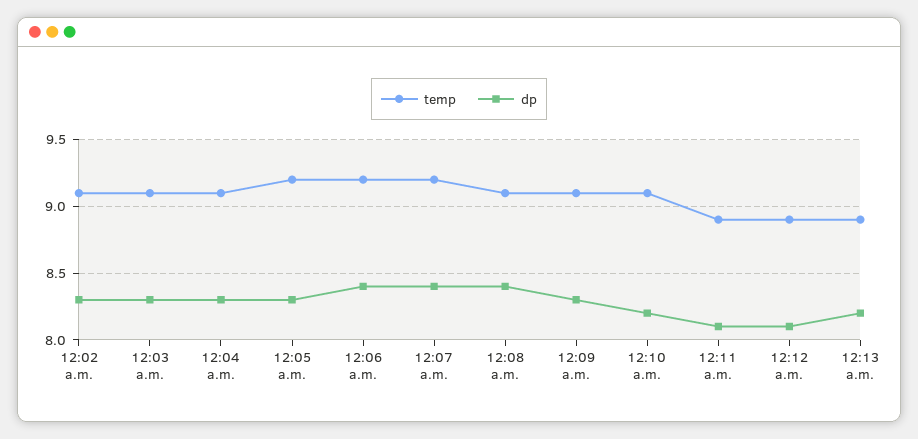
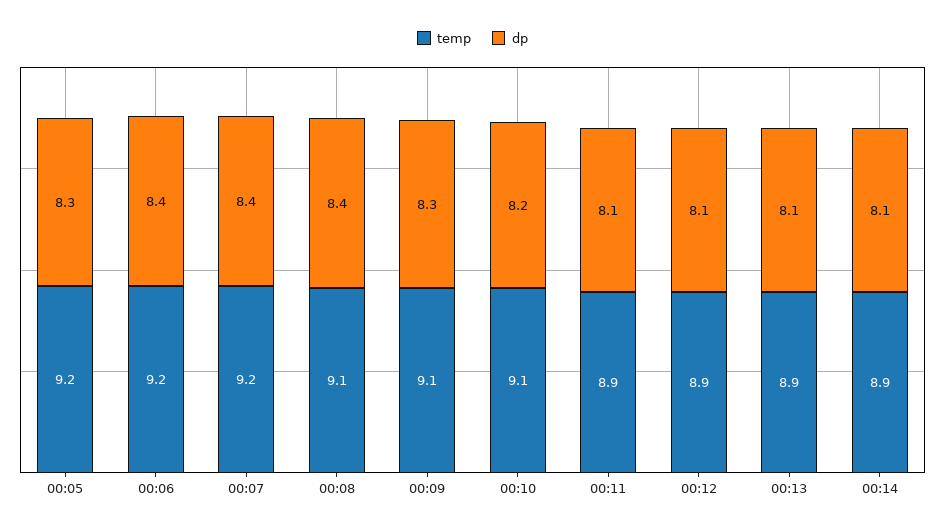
temp, 12:02 a.m.: 9.1 -> none
dp, 12:02 a.m.: 8.3 -> none
temp, 12:03 a.m.: 9.1 -> none
dp, 12:03 a.m.: 8.3 -> none
temp, 12:04 a.m.: 9.1 -> none
dp, 12:04 a.m.: 8.3 -> none
dp, 12:13 a.m.: 8.2 -> 8.1
temp, 00:14: none -> 8.9
dp, 00:14: none -> 8.1

